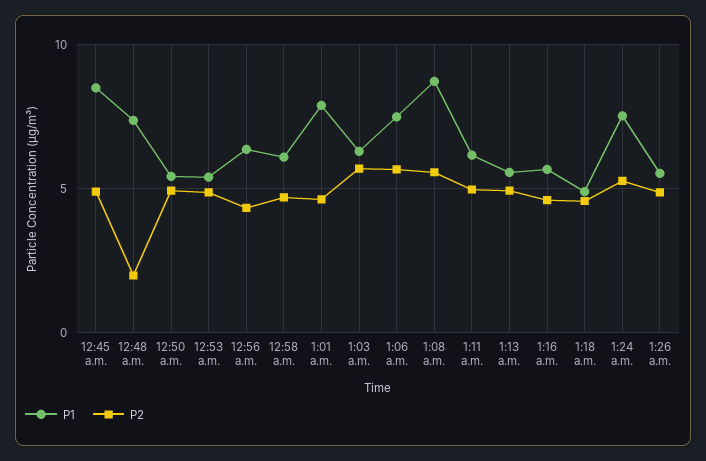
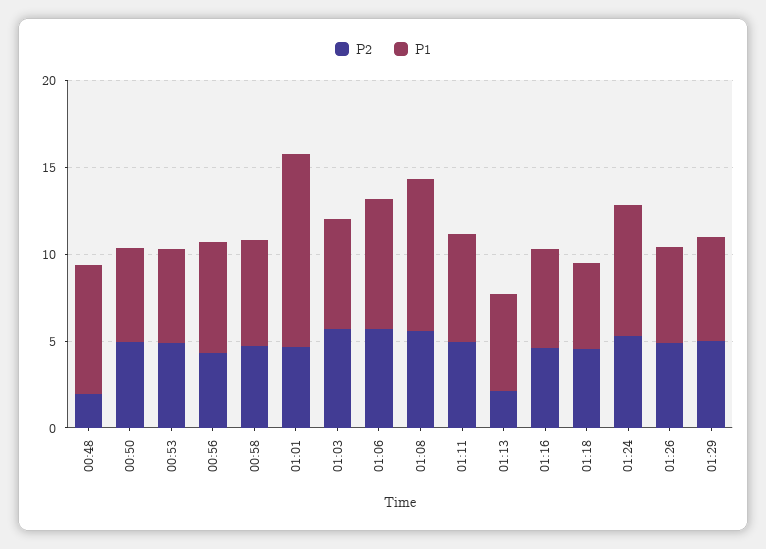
P1, 12:45 a.m.: 8.5 -> none
P2, 12:45 a.m.: 5 -> none
P1, 1:01 a.m.: 8 -> 11
P2, 1:13 a.m.: 5 -> 2
P2, 01:29: none -> 5
P1, 01:29: none -> 6

